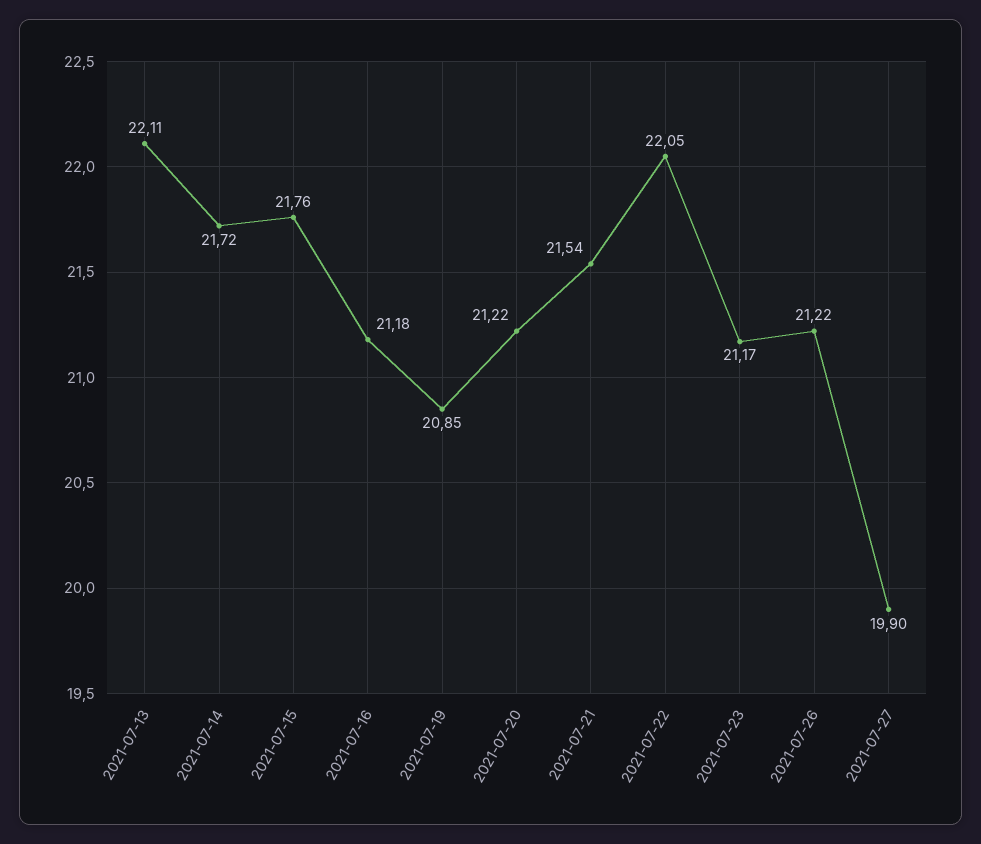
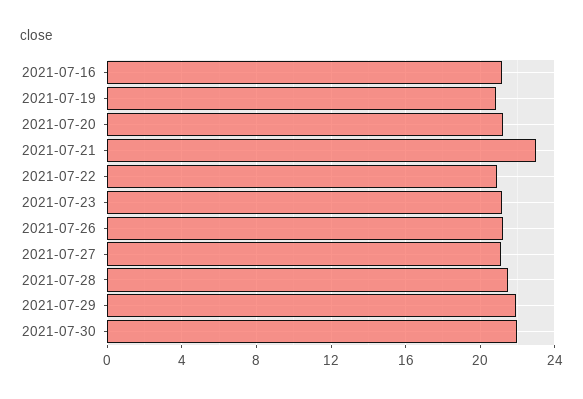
2021-07-13: 22.11 -> none
2021-07-14: 21.72 -> none
2021-07-15: 21.76 -> none
2021-07-21: 21.54 -> 23
2021-07-22: 22.05 -> 21
2021-07-27: 19.9 -> 21
2021-07-28: none -> 21.5
2021-07-29: none -> 22
2021-07-30: none -> 22

